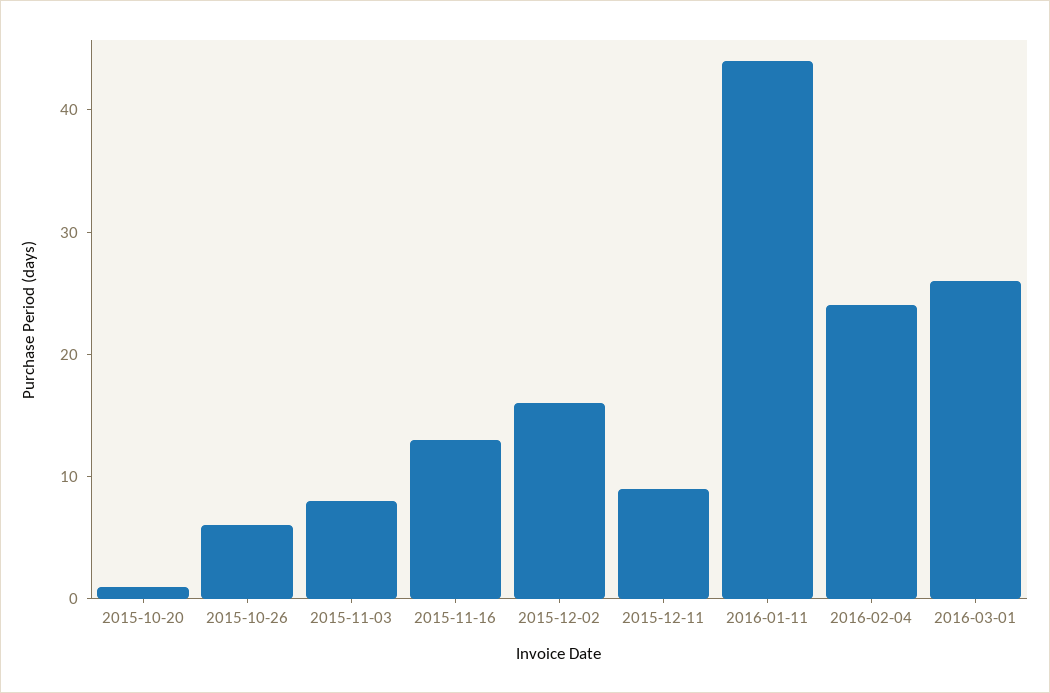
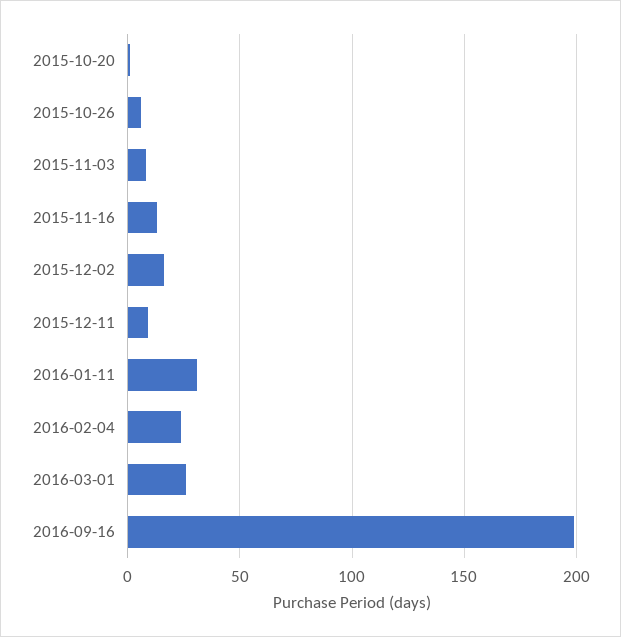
2016-01-11: 44 -> 30
2016-09-16: none -> 200

